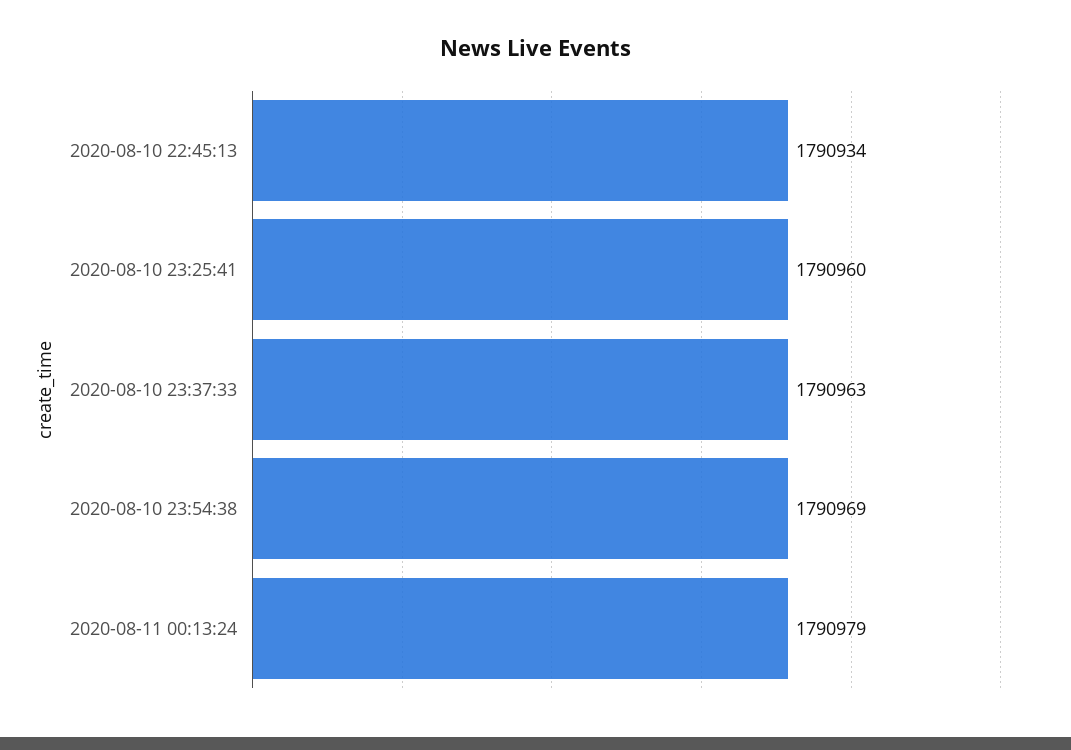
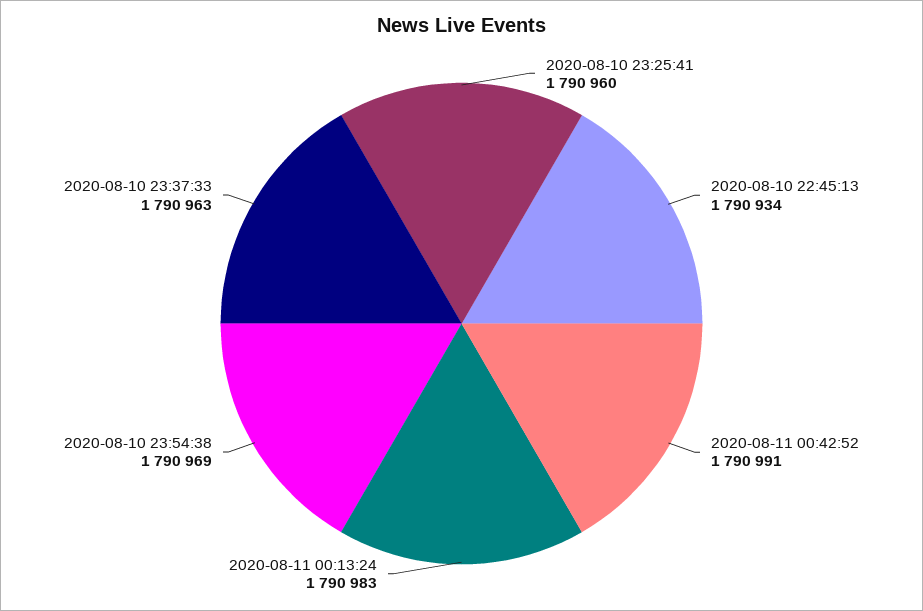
2020-08-11 00:13:24: 1790979 -> 1790983
2020-08-11 00:42:52: none -> 1790991

